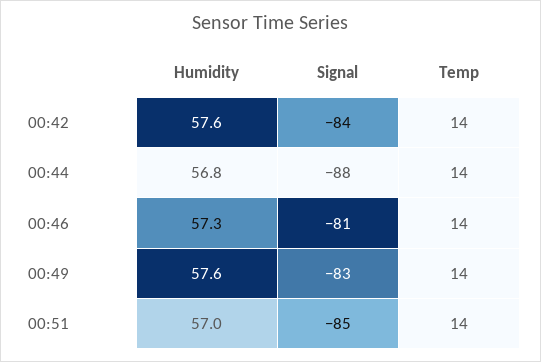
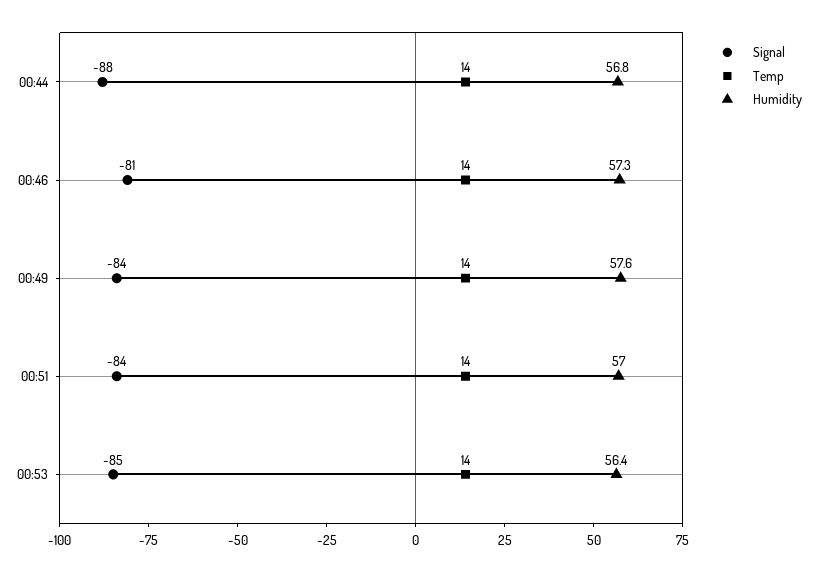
Humidity, 00:42: 57.6 -> none
Signal, 00:42: -84 -> none
Temp, 00:42: 14 -> none
Signal, 00:49: -83 -> -84
Signal, 00:51: -85 -> -84
Signal, 00:53: none -> -85
Temp, 00:53: none -> 14
Humidity, 00:53: none -> 56.4

